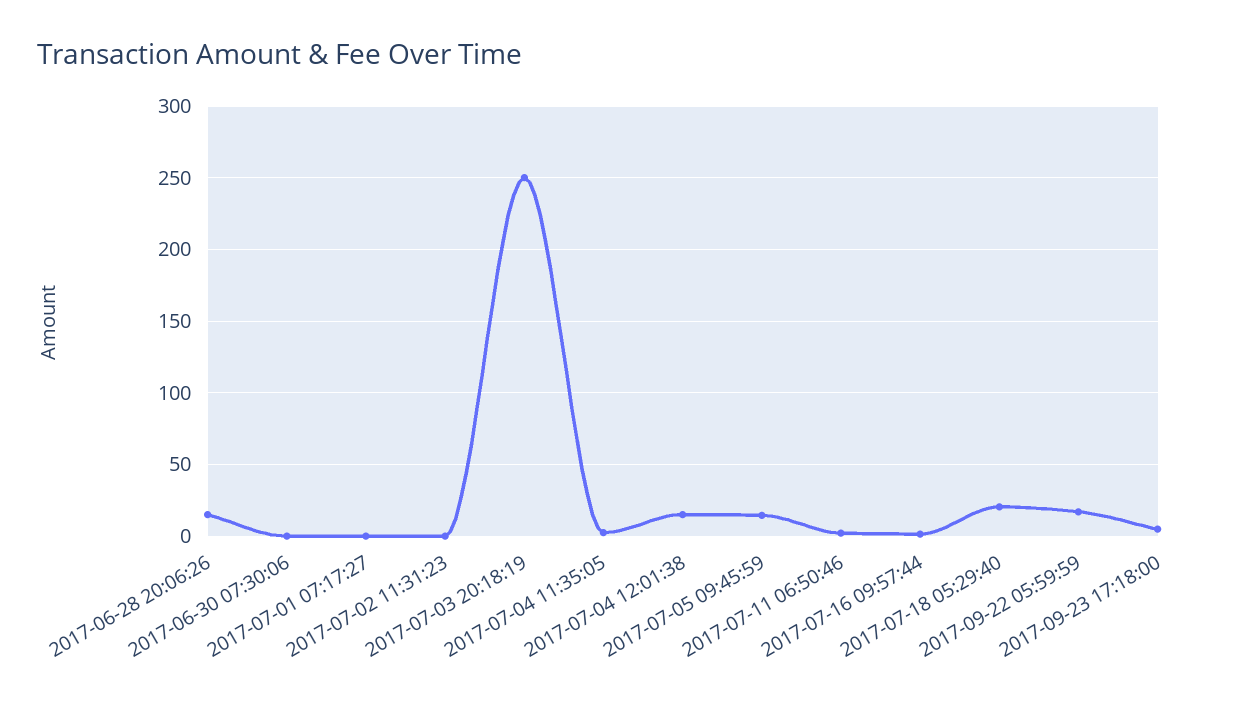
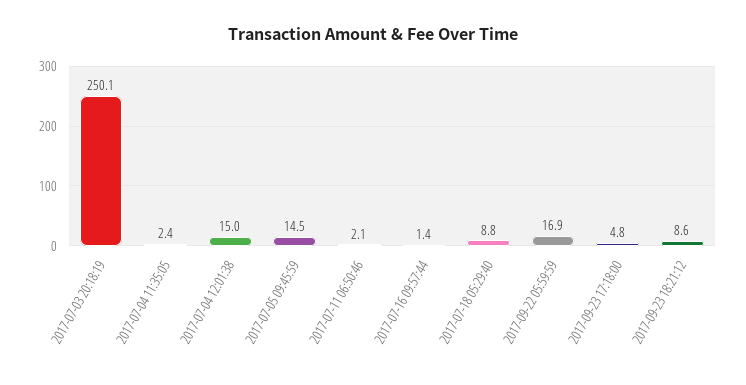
2017-06-28 20:06:26: 15 -> none
2017-06-30 07:30:06: 0 -> none
2017-07-01 07:17:27: 0 -> none
2017-07-02 11:31:23: 0 -> none
2017-07-18 05:29:40: 20 -> 8.8
2017-09-23 18:21:12: none -> 8.6

